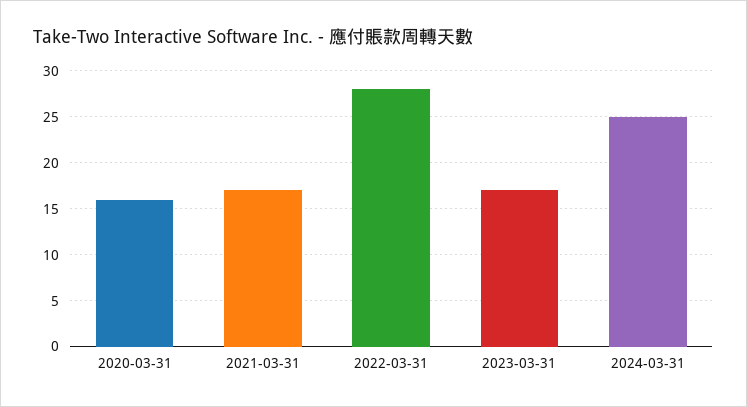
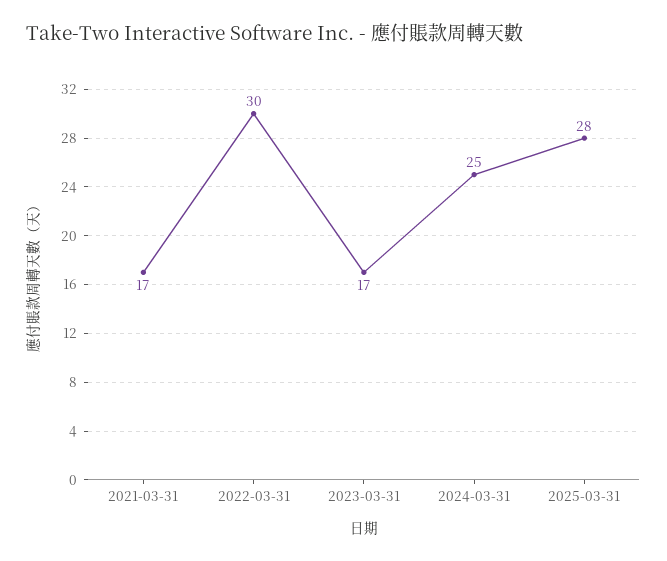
2020-03-31: 16 -> none
2022-03-31: 28 -> 30
2025-03-31: none -> 28

